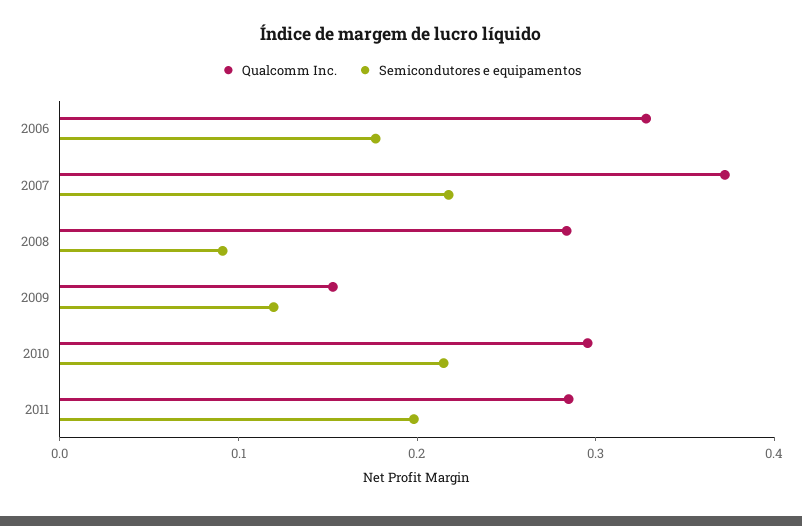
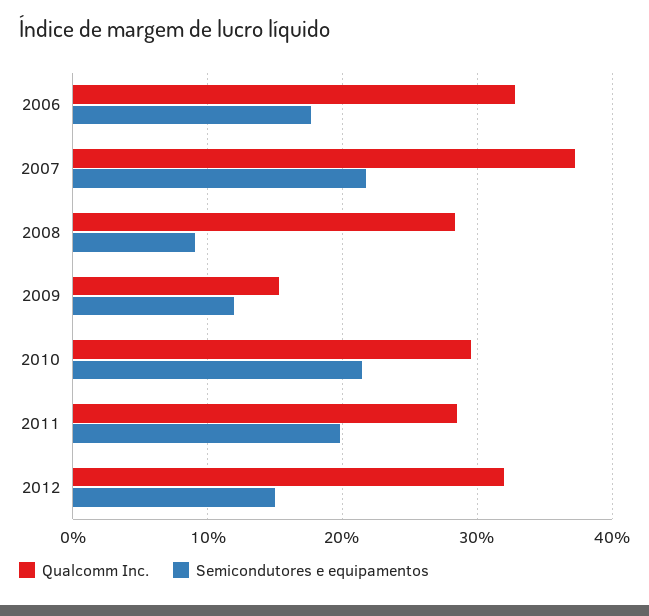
Qualcomm Inc., 2012: none -> 0.32
Semicondutores e equipamentos, 2012: none -> 0.15

